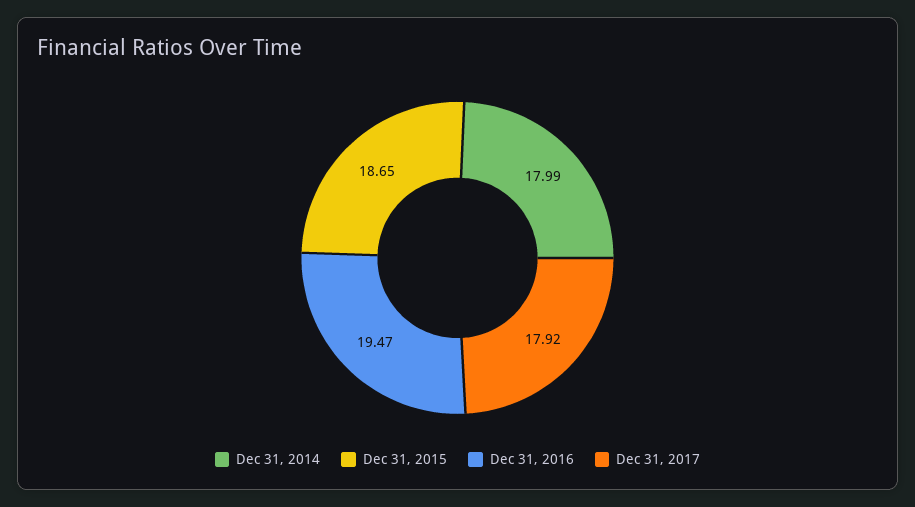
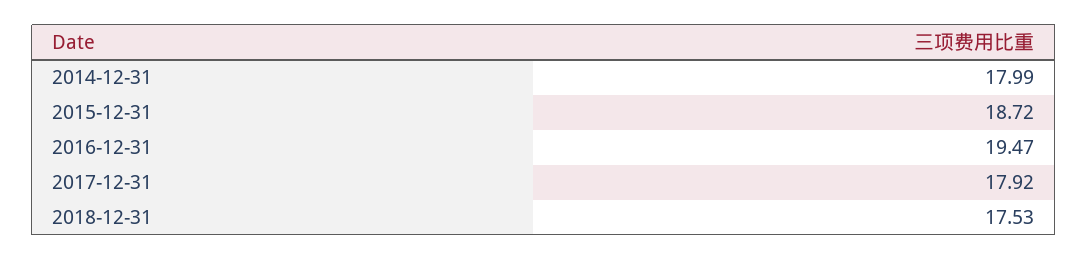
Dec 31, 2015: 18.65 -> 18.72
2018-12-31: none -> 17.53

